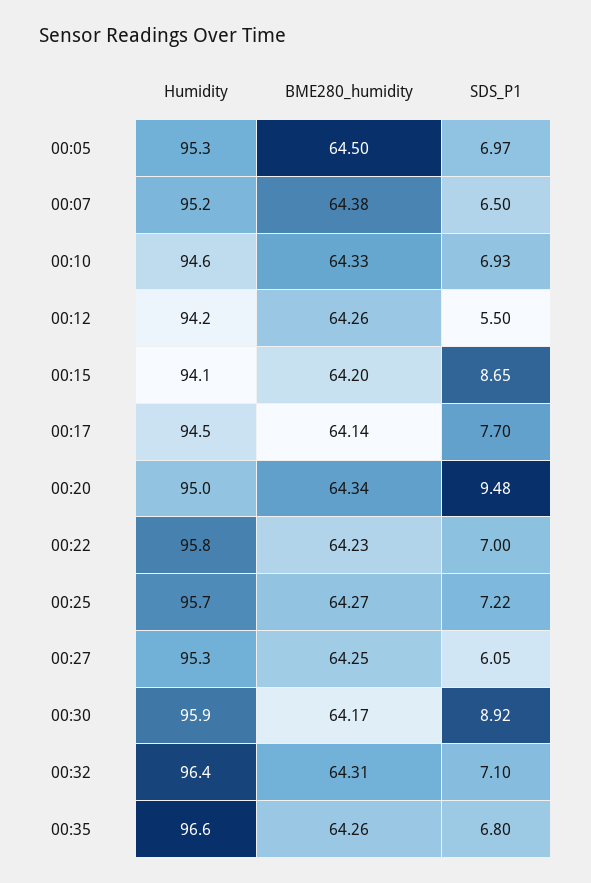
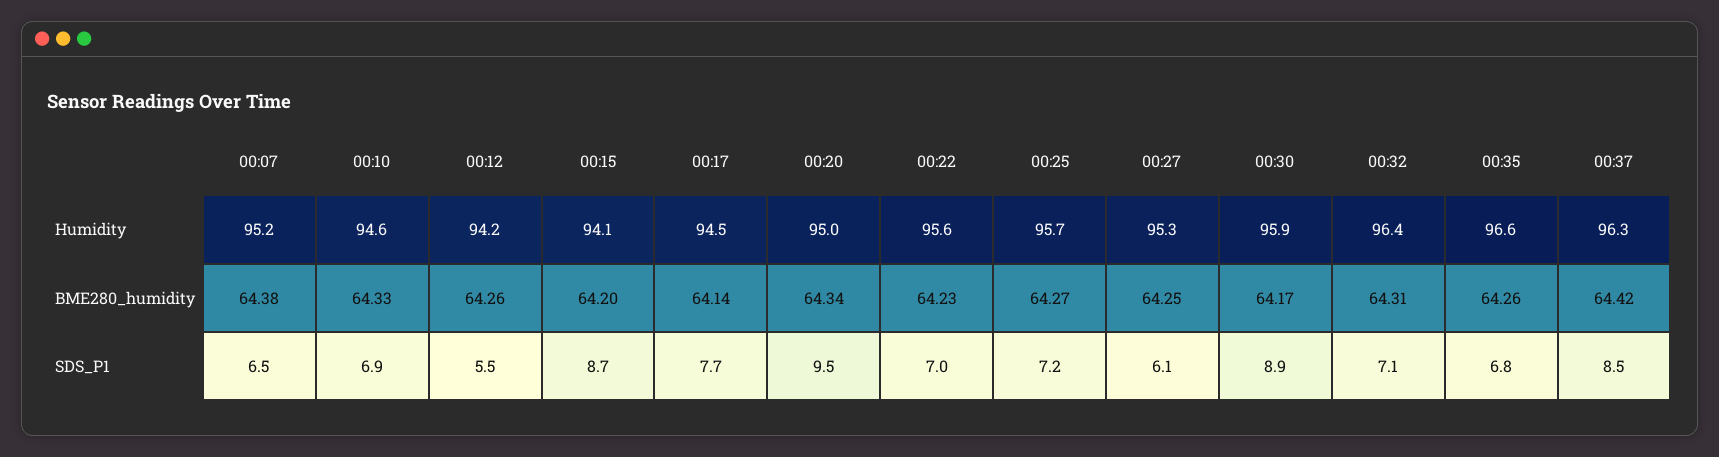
Humidity, 00:05: 95.3 -> none
BME280_humidity, 00:05: 64.5 -> none
SDS_P1, 00:05: 6.97 -> none
Humidity, 00:22: 95.8 -> 95.6
Humidity, 00:37: none -> 96.3
BME280_humidity, 00:37: none -> 64.42
SDS_P1, 00:37: none -> 8.5

